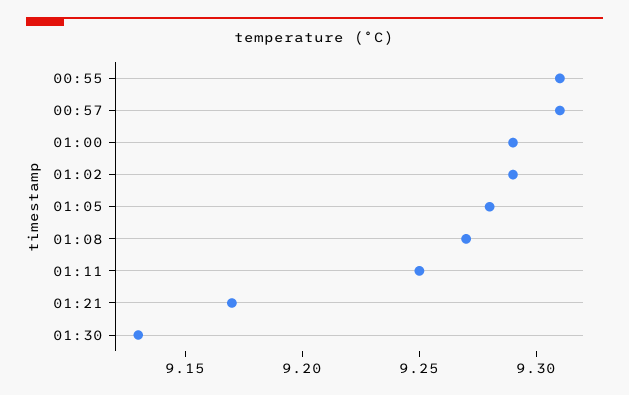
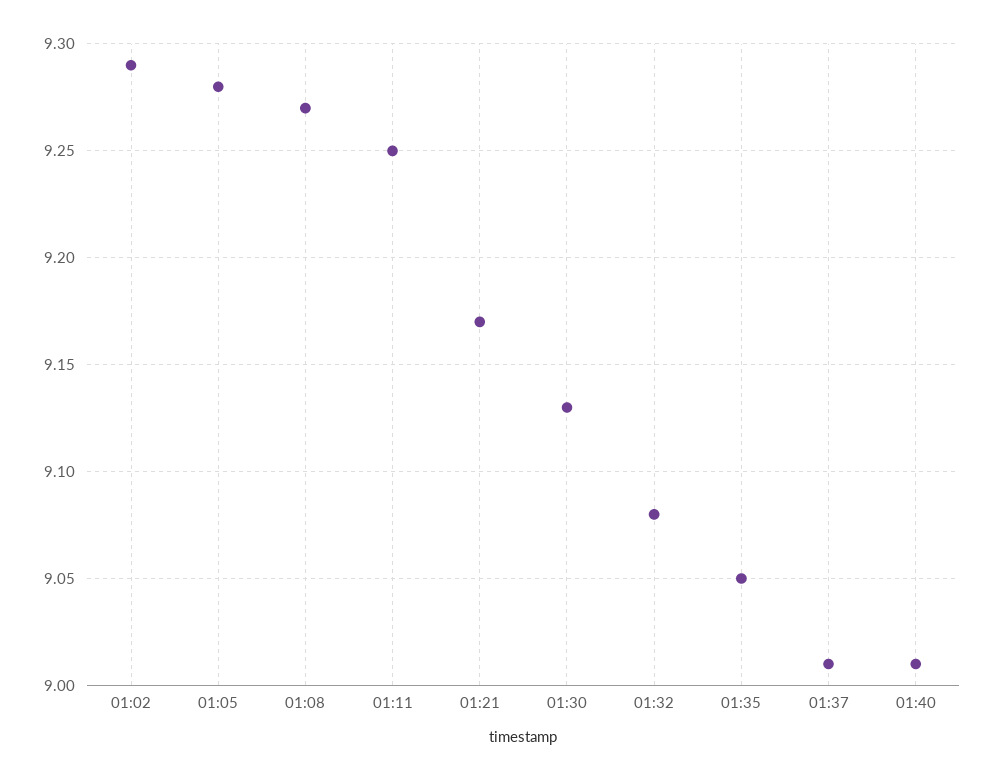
00:55: 9.31 -> none
00:57: 9.31 -> none
01:00: 9.29 -> none
01:32: none -> 9.08
01:35: none -> 9.05
01:37: none -> 9.01
01:40: none -> 9.01

